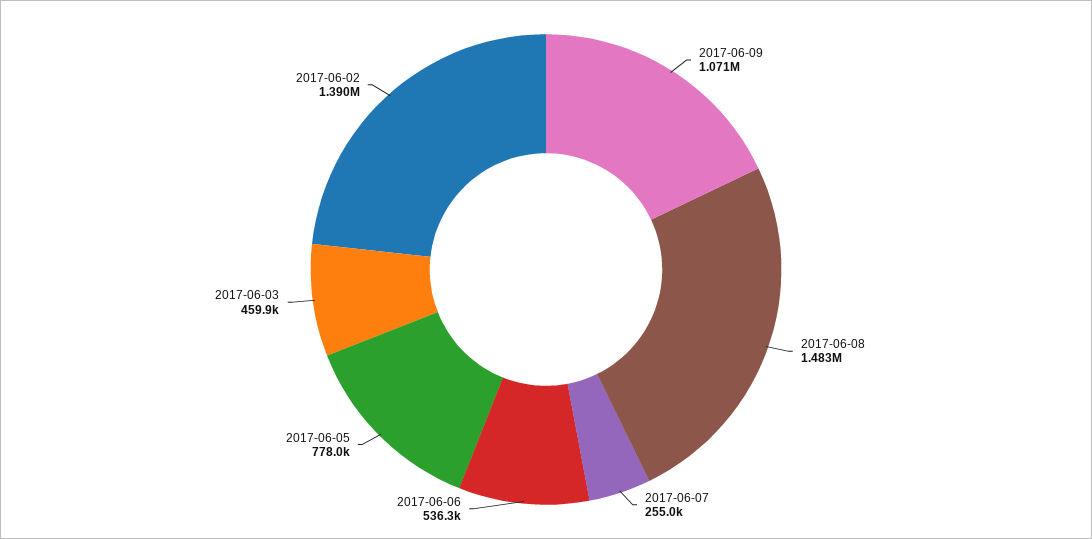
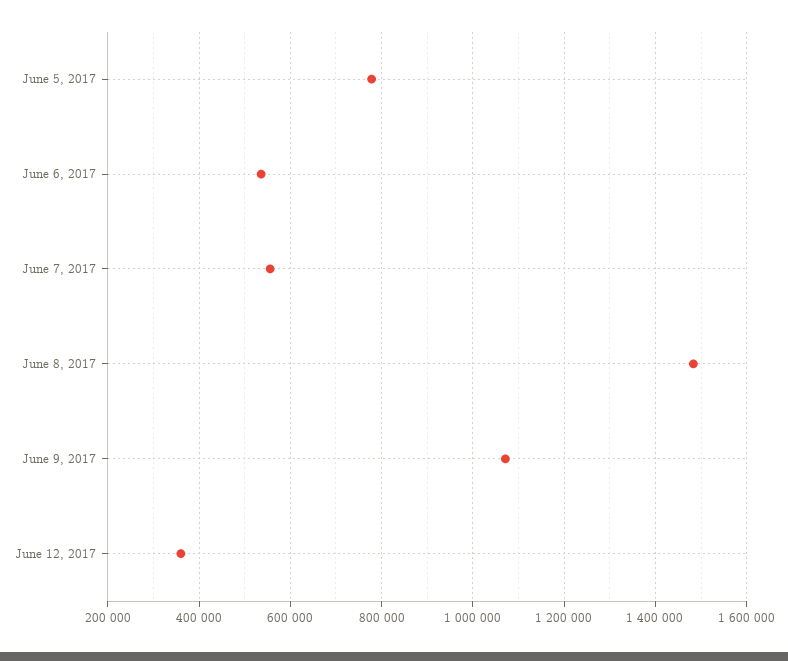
2017-06-07: 255000 -> 560000
2017-06-03: 459900 -> none
2017-06-02: 1390000 -> none
June 12, 2017: none -> 360000

